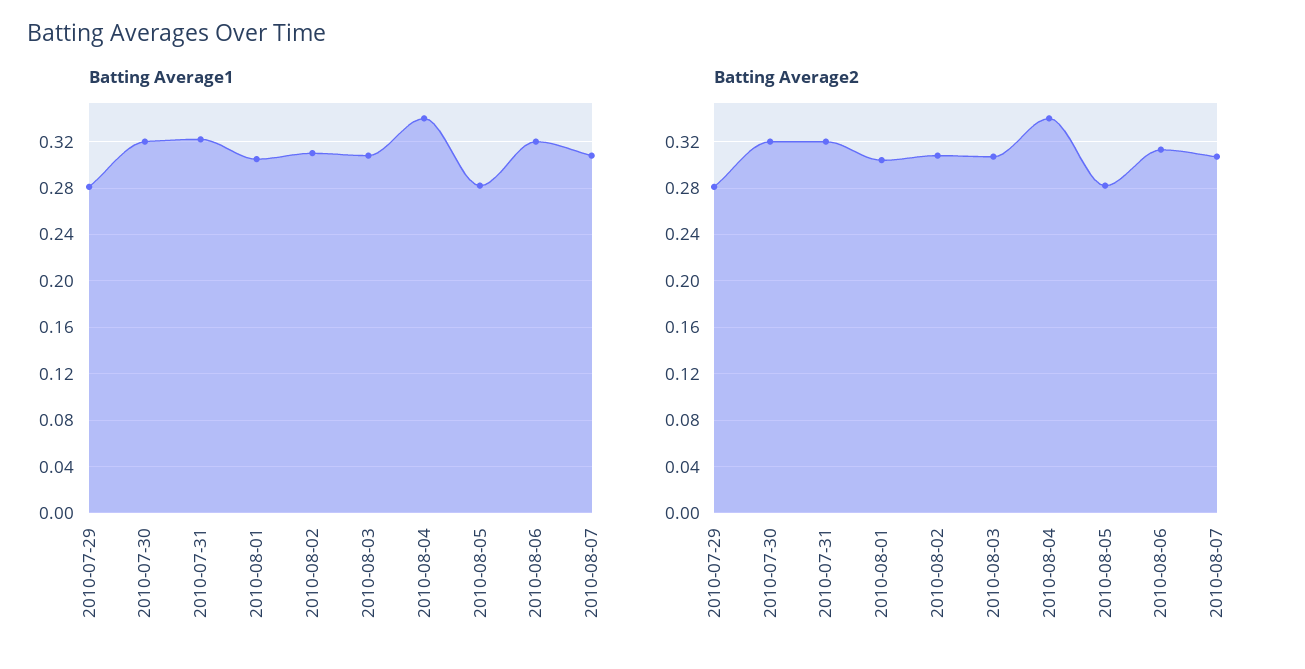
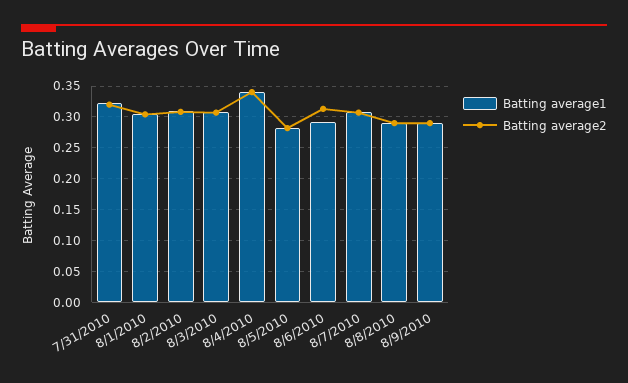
Batting Average1, 2010-07-29: 0.28 -> none
Batting Average1, 2010-07-30: 0.32 -> none
Batting Average1, 2010-08-06: 0.32 -> 0.29
Batting Average2, 2010-07-29: 0.28 -> none
Batting Average2, 2010-07-30: 0.32 -> none
Batting Average1, 8/8/2010: none -> 0.29
Batting Average2, 8/8/2010: none -> 0.29
Batting Average1, 8/9/2010: none -> 0.29
Batting Average2, 8/9/2010: none -> 0.29

